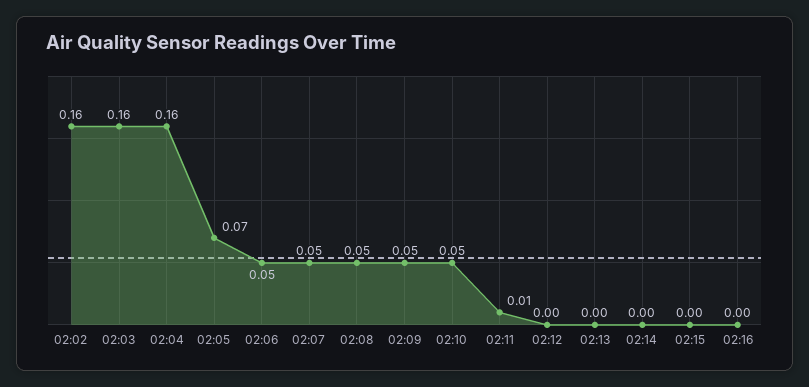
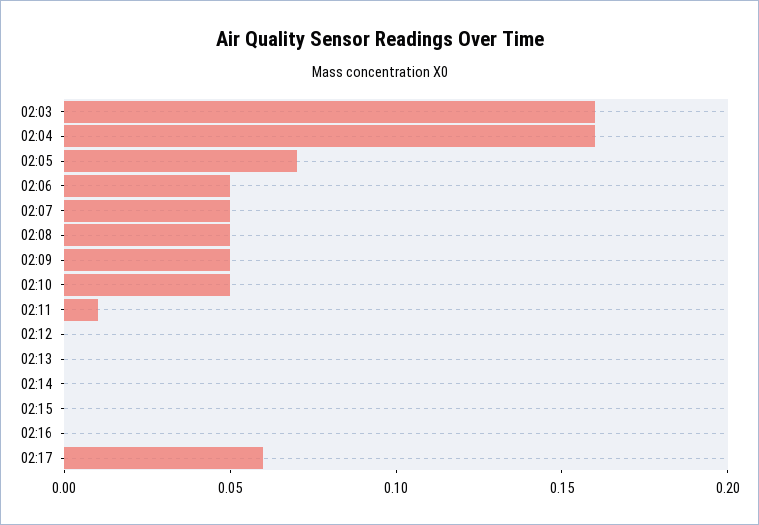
02:02: 0.16 -> none
02:17: none -> 0.06

